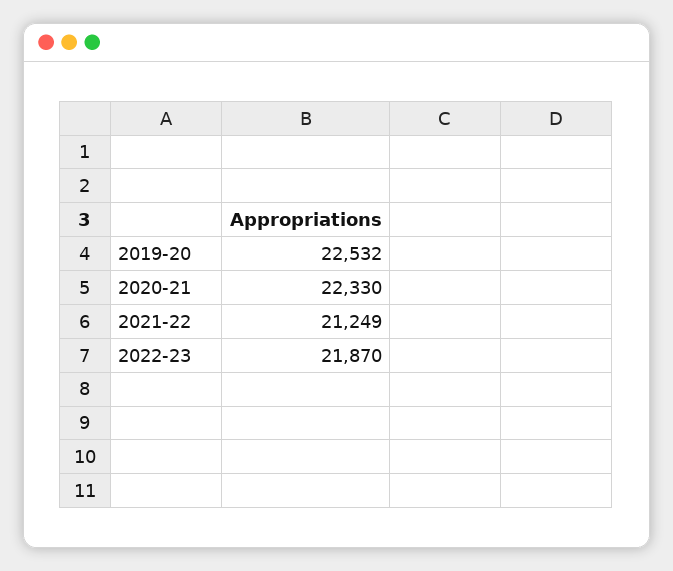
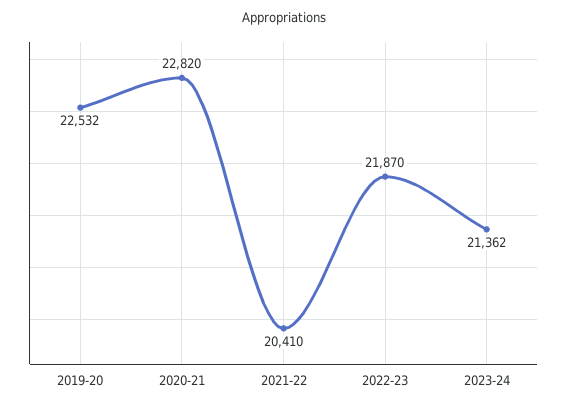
2020-21: 22330 -> 22820
2021-22: 21249 -> 20410
2023-24: none -> 21362

